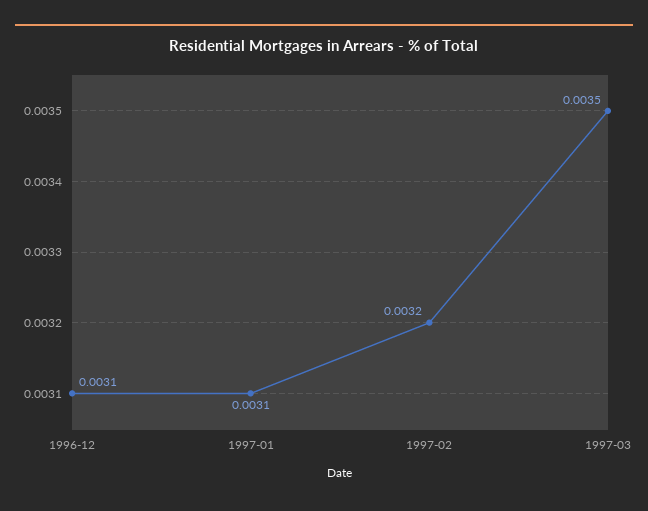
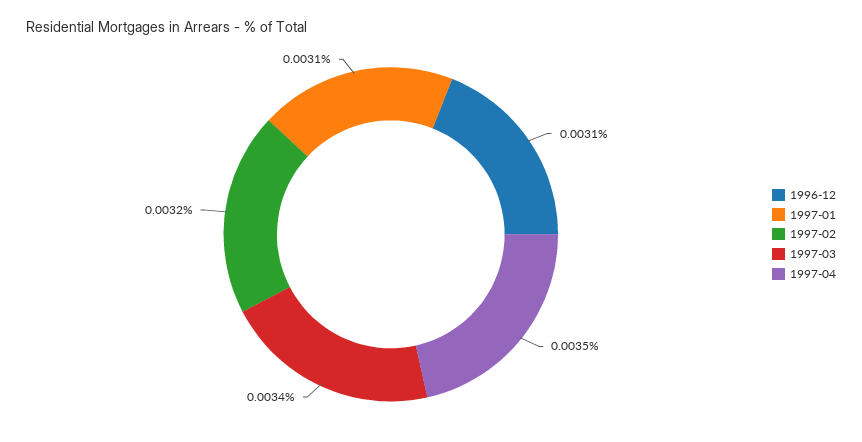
1997-03: 0.0035 -> 0.0034
1997-04: none -> 0.0035

